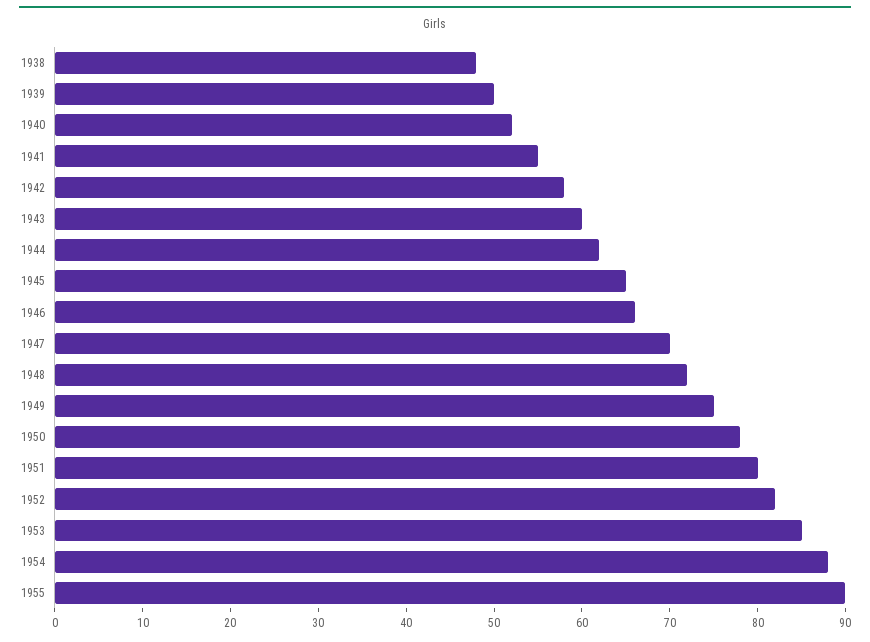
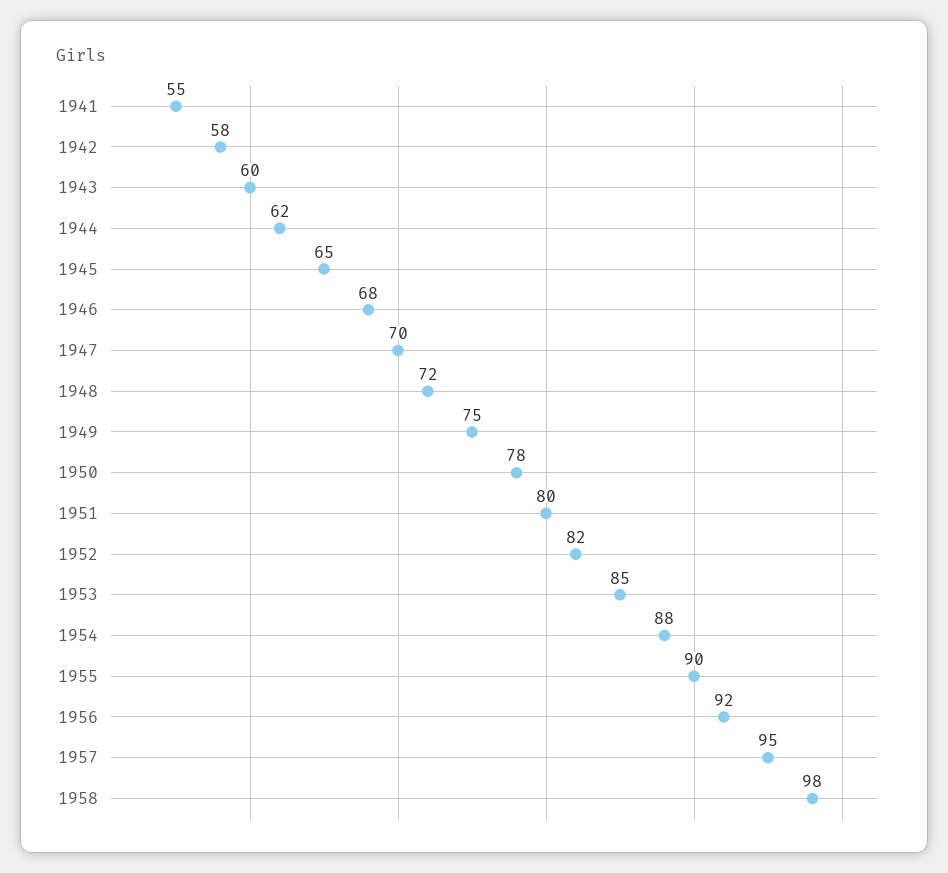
1938: 48 -> none
1939: 50 -> none
1940: 52 -> none
1946: 66 -> 68
1956: none -> 92
1957: none -> 95
1958: none -> 98

